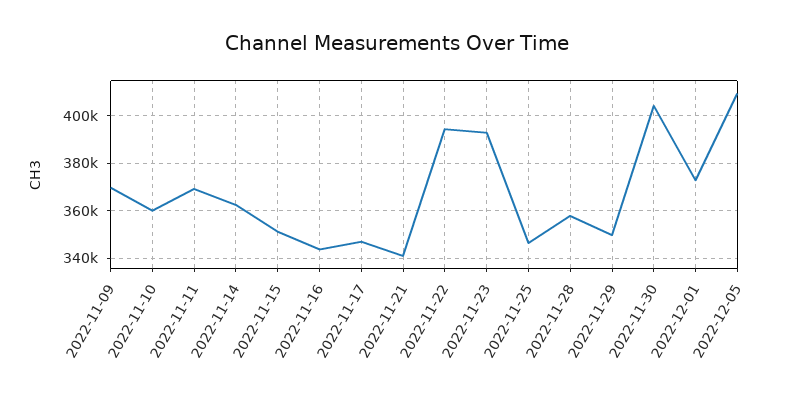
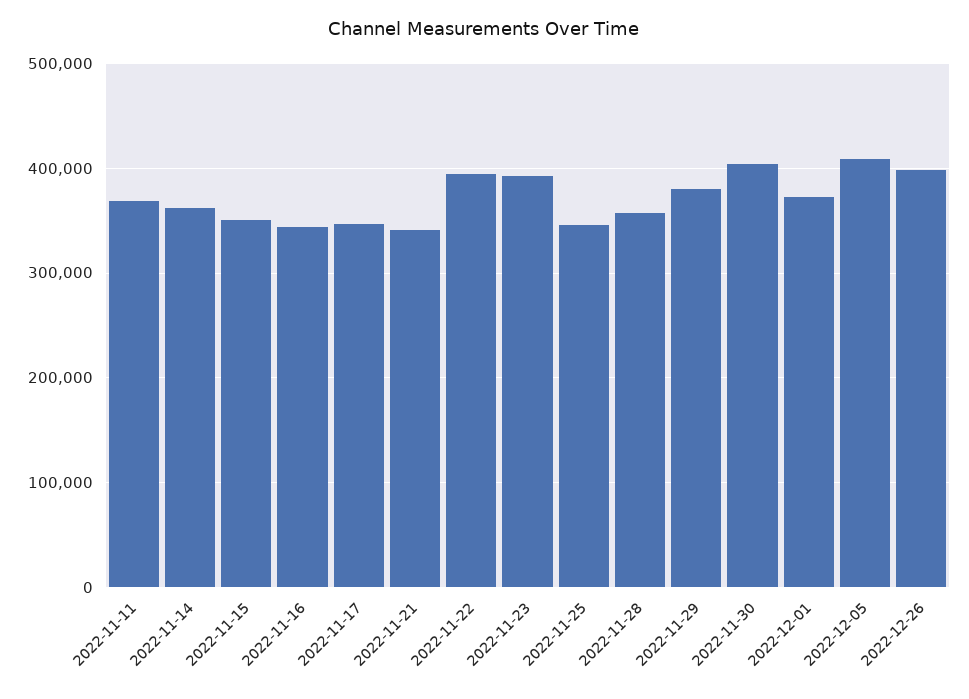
2022-11-09: 370000 -> none
2022-11-10: 360000 -> none
2022-11-29: 350000 -> 380000
2022-12-26: none -> 400000

